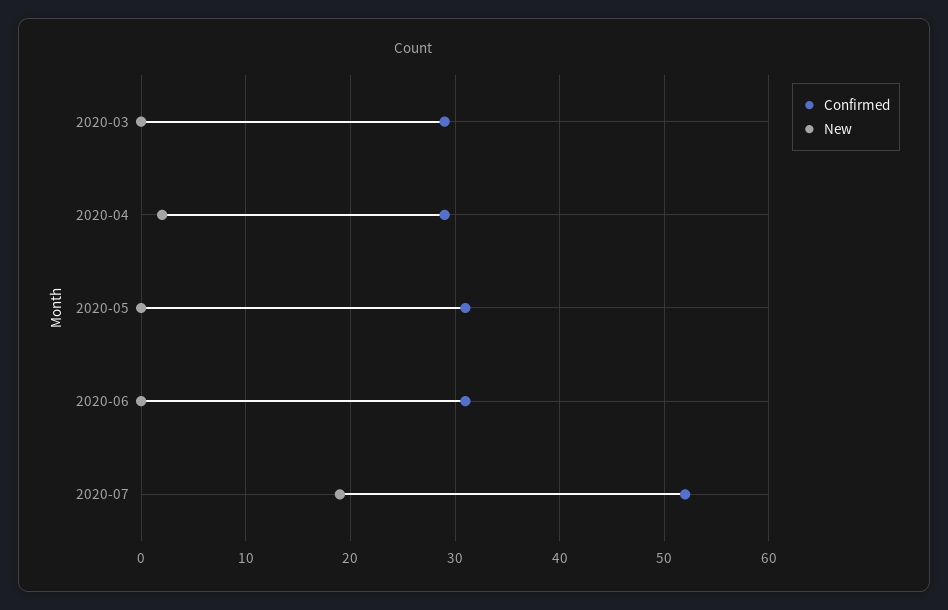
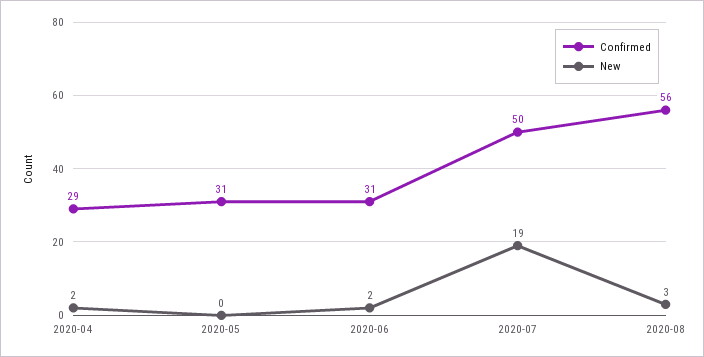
Confirmed, 2020-03: 29 -> none
New, 2020-03: 0 -> none
New, 2020-06: 0 -> 2
Confirmed, 2020-07: 52 -> 50
Confirmed, 2020-08: none -> 56
New, 2020-08: none -> 3

